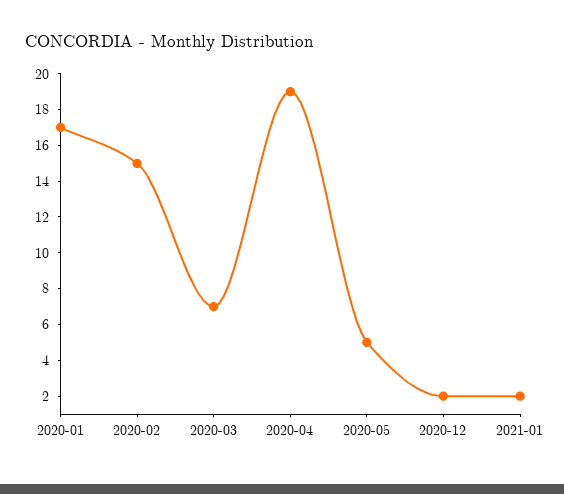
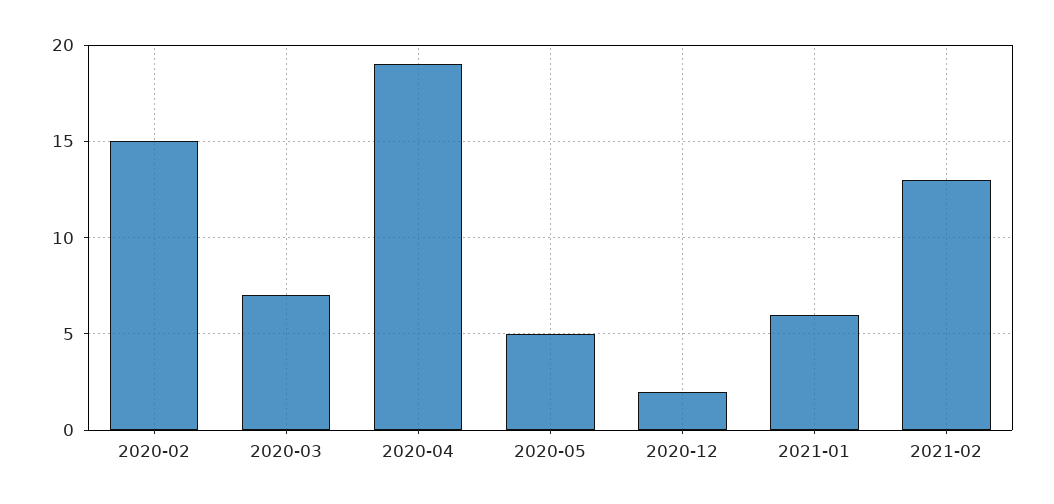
2020-01: 17 -> none
2021-01: 2 -> 6
2021-02: none -> 13

